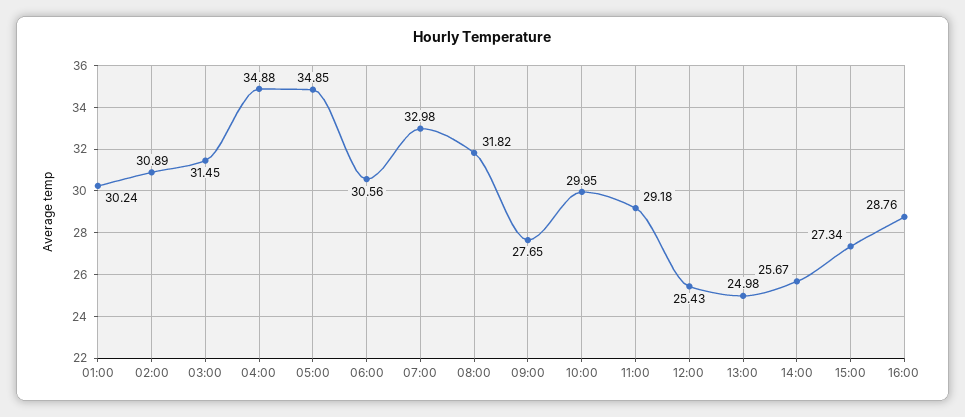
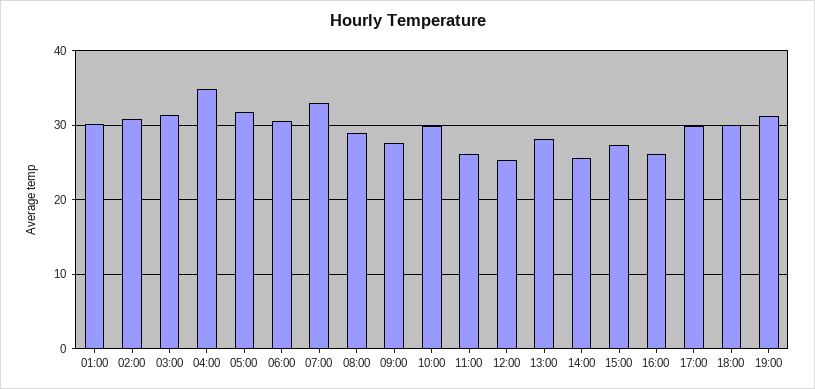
05:00: 34.85 -> 32
08:00: 31.82 -> 29
11:00: 29.18 -> 26
13:00: 24.98 -> 28
16:00: 28.76 -> 26
17:00: none -> 30
18:00: none -> 30
19:00: none -> 31

